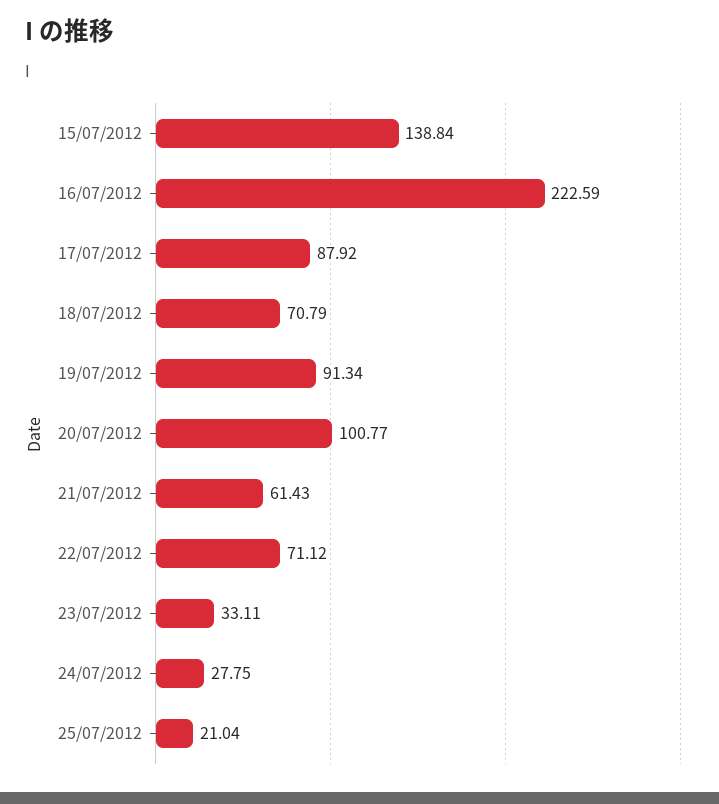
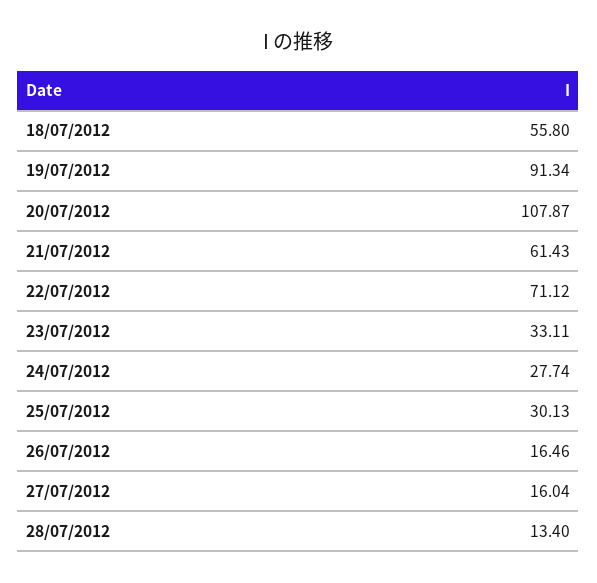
15/07/2012: 138.84 -> none
16/07/2012: 222.59 -> none
17/07/2012: 87.92 -> none
18/07/2012: 70.79 -> 55.8
20/07/2012: 100.77 -> 107.87
24/07/2012: 27.75 -> 27.74
25/07/2012: 21.04 -> 30.13
26/07/2012: none -> 16.46
27/07/2012: none -> 16.04
28/07/2012: none -> 13.4

